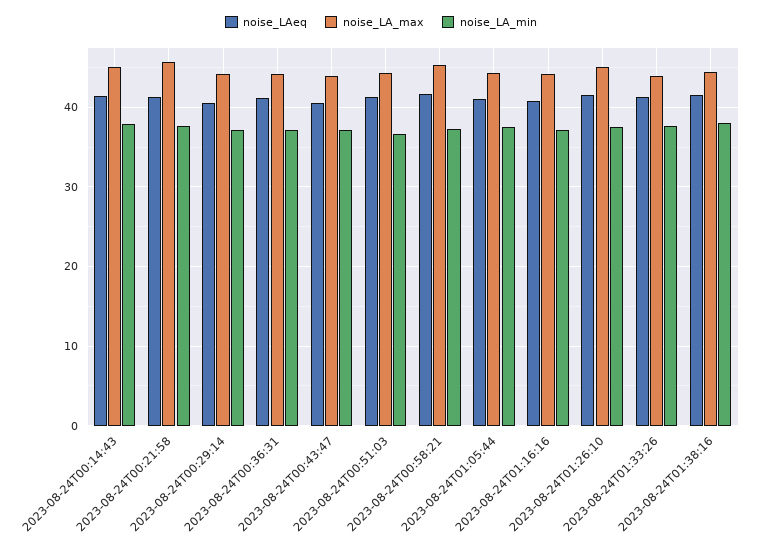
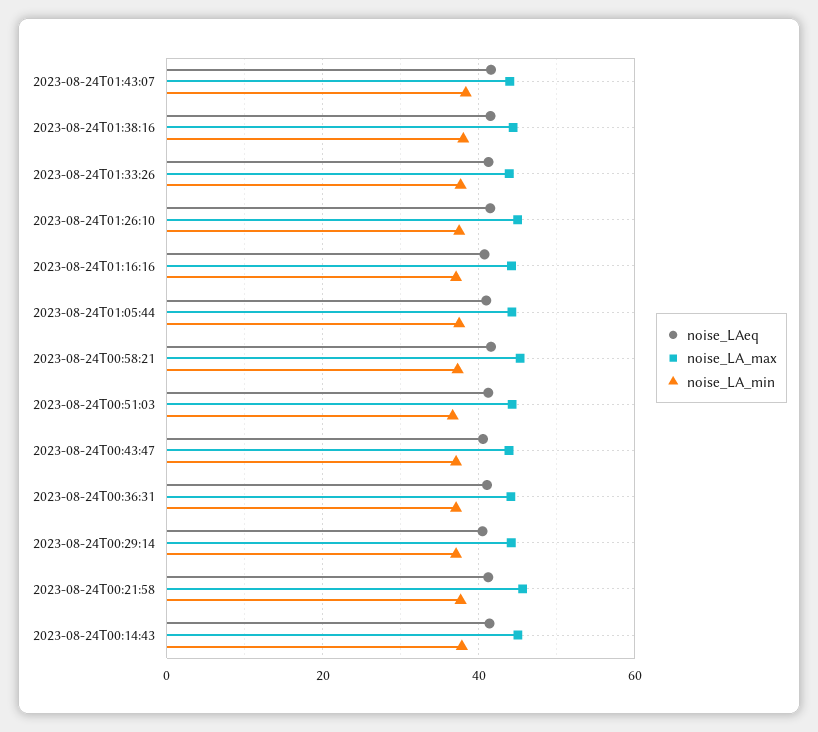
noise_LAeq, 2023-08-24T01:43:07: none -> 42
noise_LA_max, 2023-08-24T01:43:07: none -> 44
noise_LA_min, 2023-08-24T01:43:07: none -> 38

